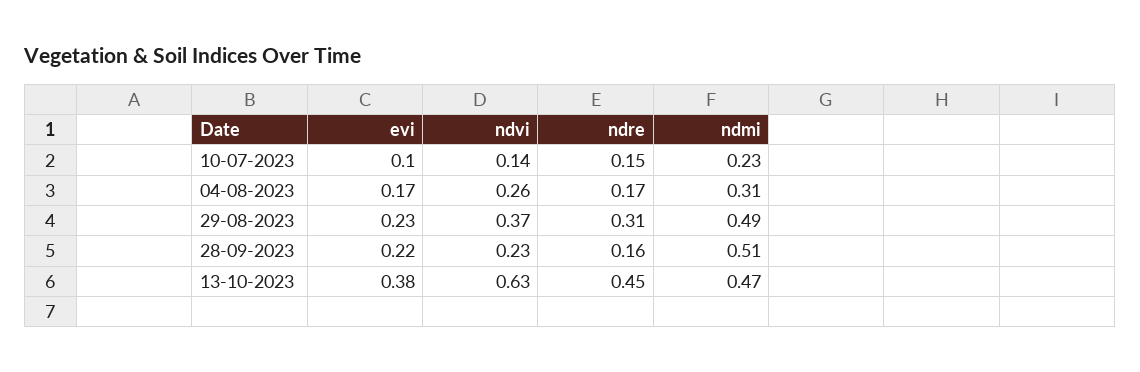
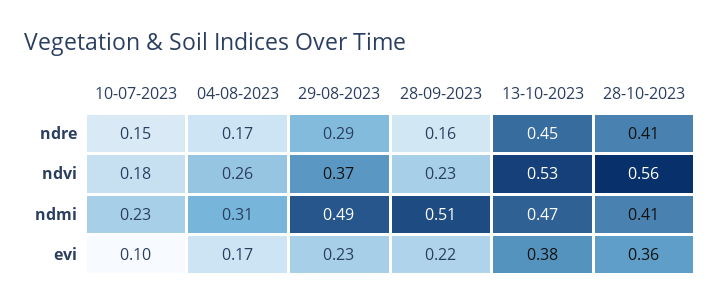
ndvi, 10-07-2023: 0.14 -> 0.18
ndre, 29-08-2023: 0.31 -> 0.29
ndvi, 13-10-2023: 0.63 -> 0.53
ndre, 28-10-2023: none -> 0.41
ndvi, 28-10-2023: none -> 0.56
ndmi, 28-10-2023: none -> 0.41
evi, 28-10-2023: none -> 0.36

